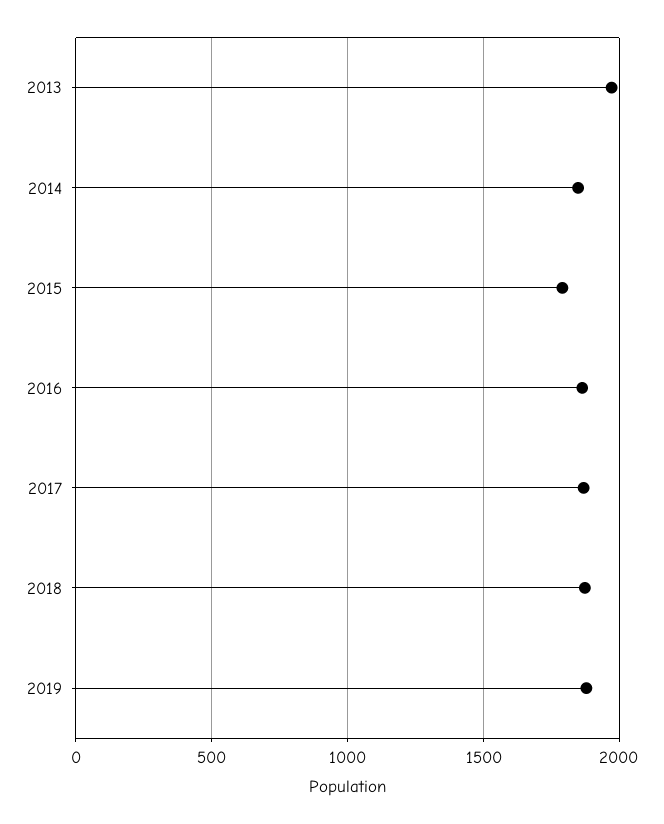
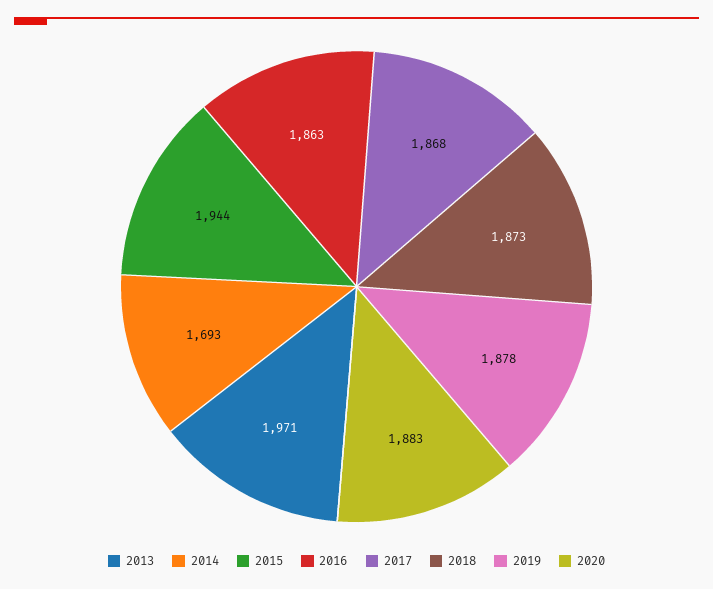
2014: 1850 -> 1693
2015: 1800 -> 1944
2020: none -> 1883

